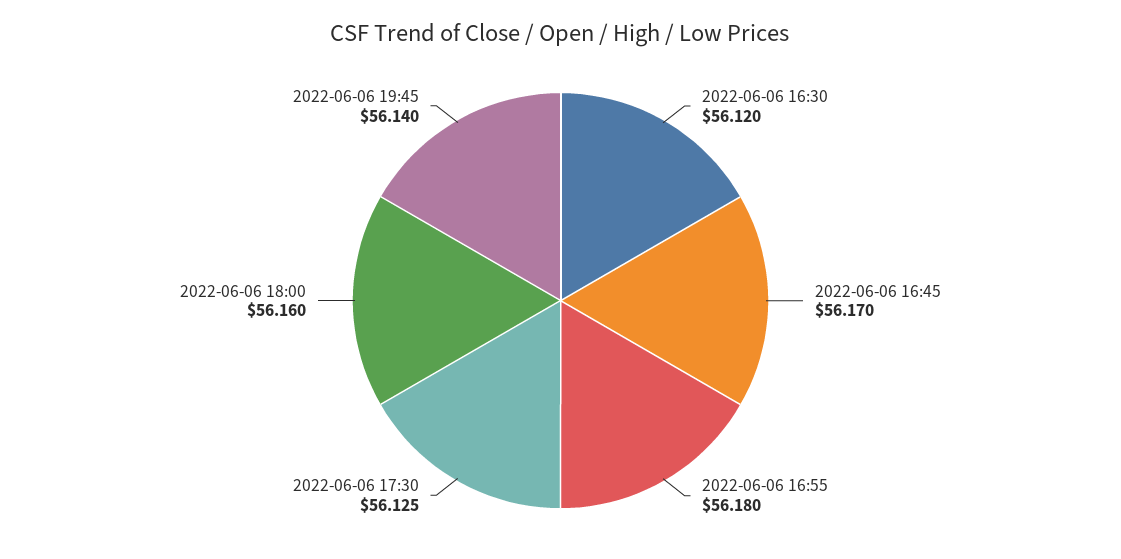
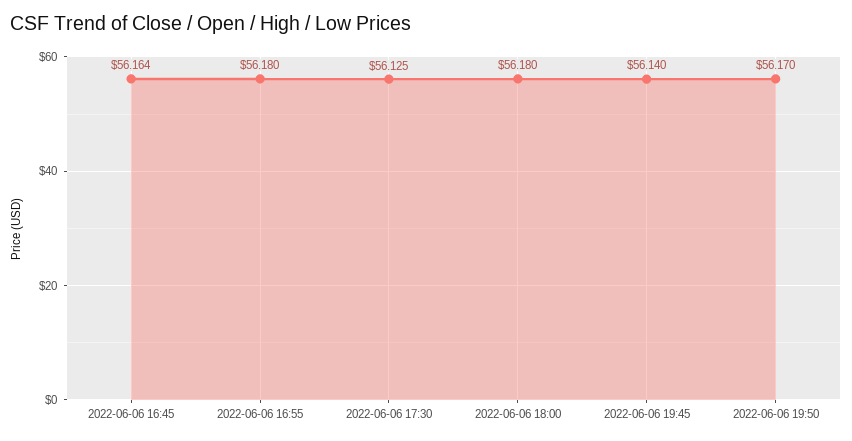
2022-06-06 16:30: 56.12 -> none
2022-06-06 16:45: 56.17 -> 56.164
2022-06-06 18:00: 56.16 -> 56.18
2022-06-06 19:50: none -> 56.17

